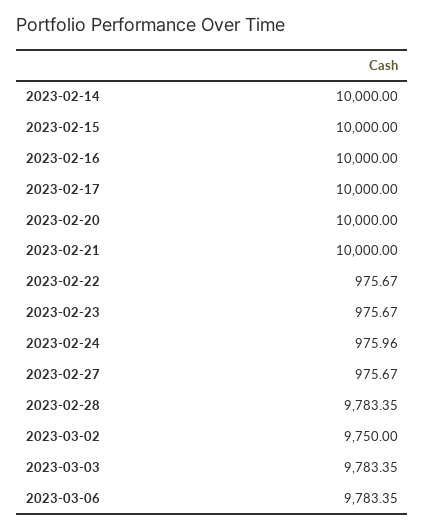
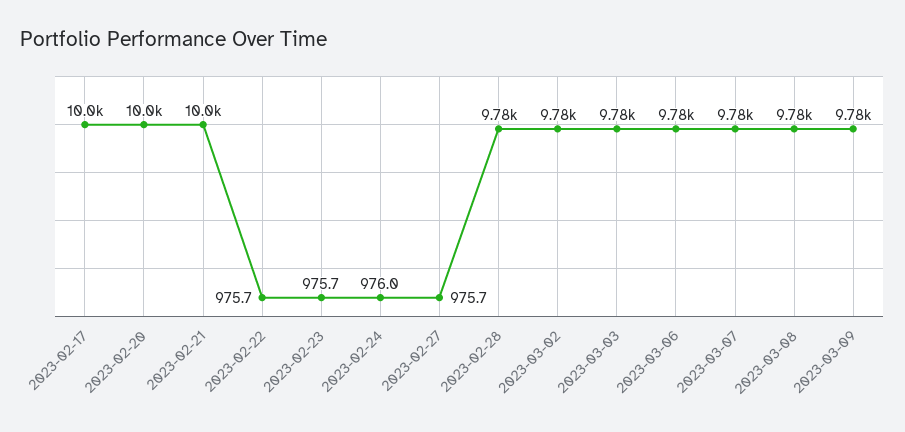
2023-02-14: 10000 -> none
2023-02-15: 10000 -> none
2023-02-16: 10000 -> none
2023-03-02: 9750 -> 9780
2023-03-07: none -> 9780
2023-03-08: none -> 9780
2023-03-09: none -> 9780

